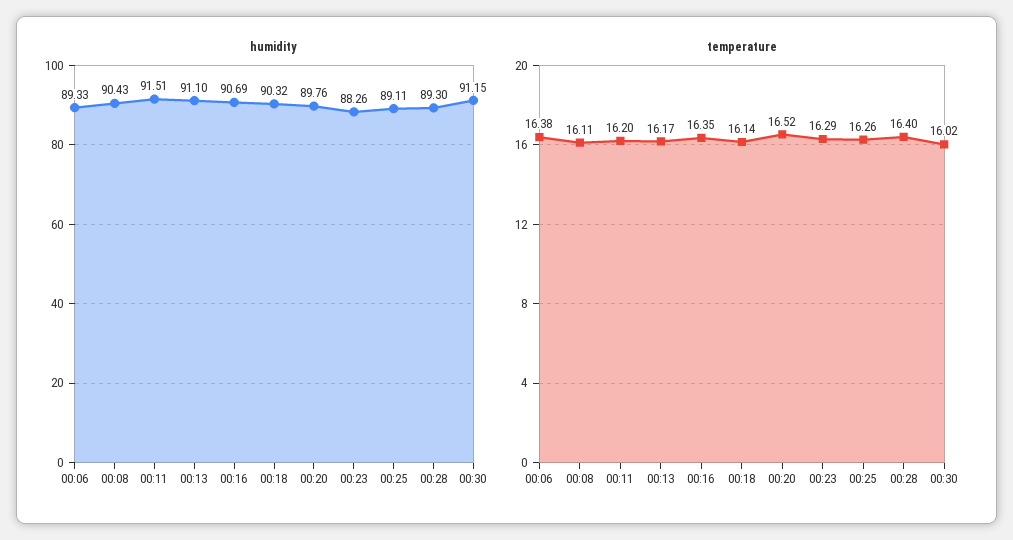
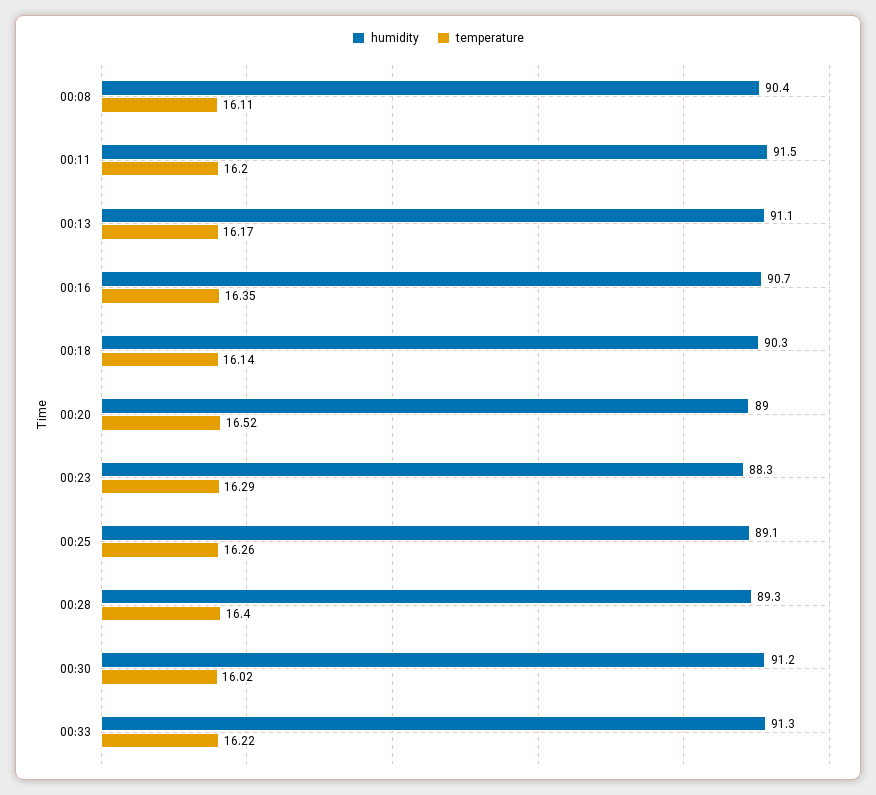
humidity, 00:06: 89.33 -> none
humidity, 00:20: 89.76 -> 89
temperature, 00:06: 16.38 -> none
humidity, 00:33: none -> 91.3
temperature, 00:33: none -> 16.22

